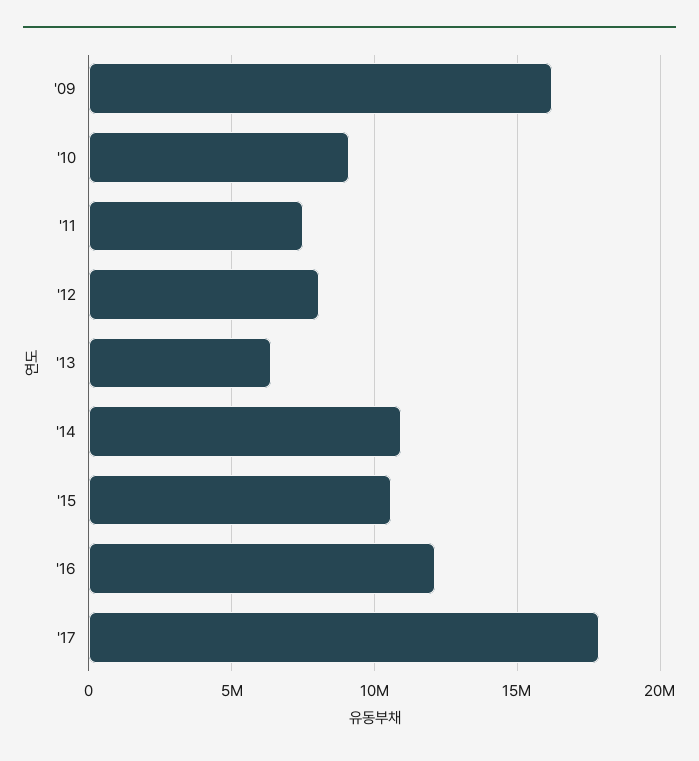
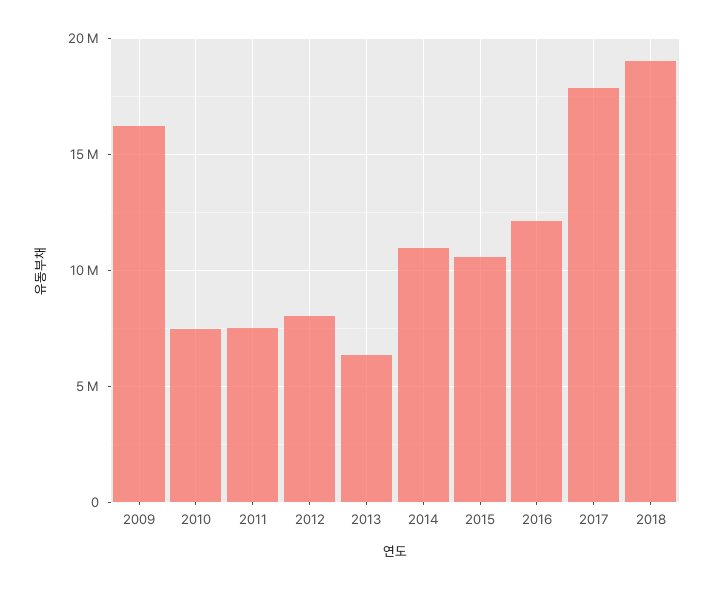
'10: 9000000 -> 7500000
2018: none -> 19000000

